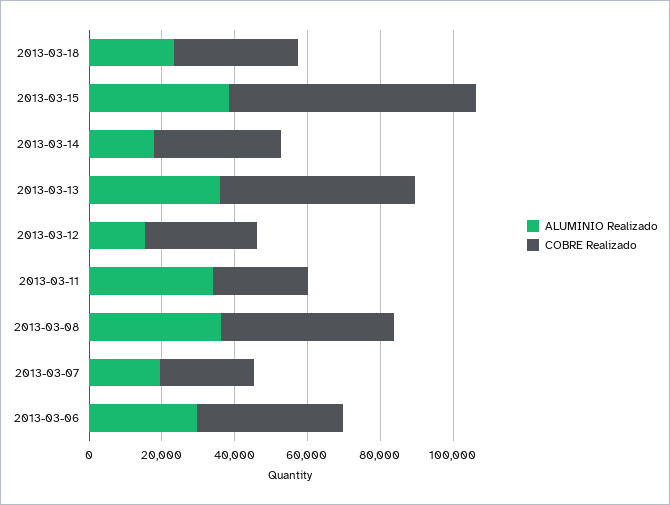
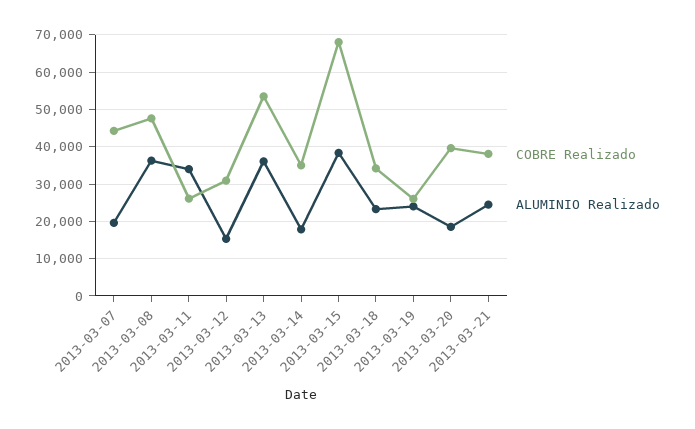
COBRE Realizado, 2013-03-07: 25000 -> 44000
ALUMINIO Realizado, 2013-03-06: 30000 -> none
COBRE Realizado, 2013-03-06: 40000 -> none
COBRE Realizado, 2013-03-19: none -> 26000
ALUMINIO Realizado, 2013-03-19: none -> 24000
COBRE Realizado, 2013-03-20: none -> 40000
ALUMINIO Realizado, 2013-03-20: none -> 18000
COBRE Realizado, 2013-03-21: none -> 38000
ALUMINIO Realizado, 2013-03-21: none -> 24000

